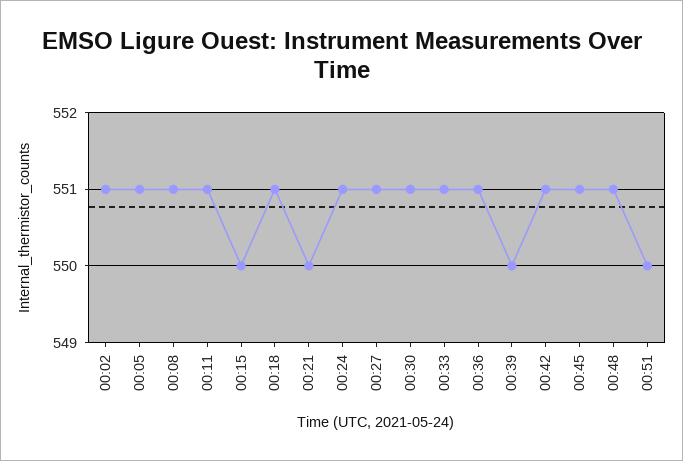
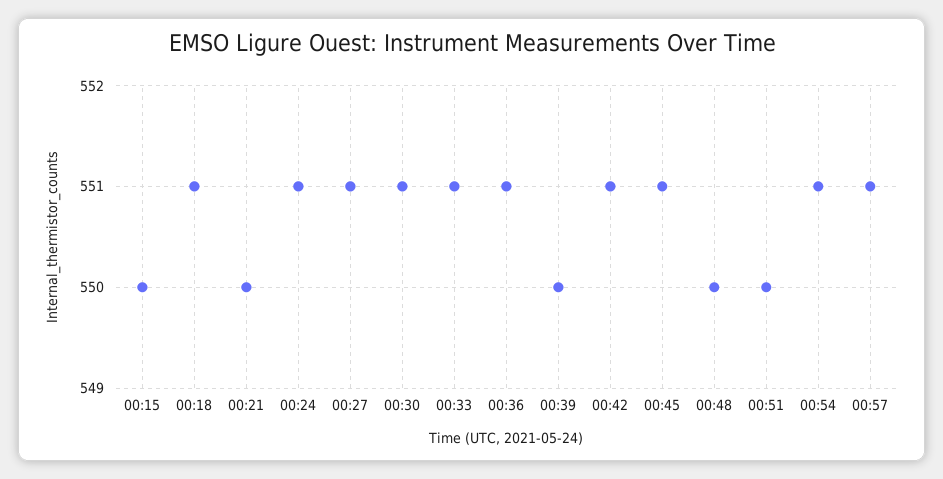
00:02: 551 -> none
00:05: 551 -> none
00:08: 551 -> none
00:11: 551 -> none
00:48: 551 -> 550
00:54: none -> 551
00:57: none -> 551

